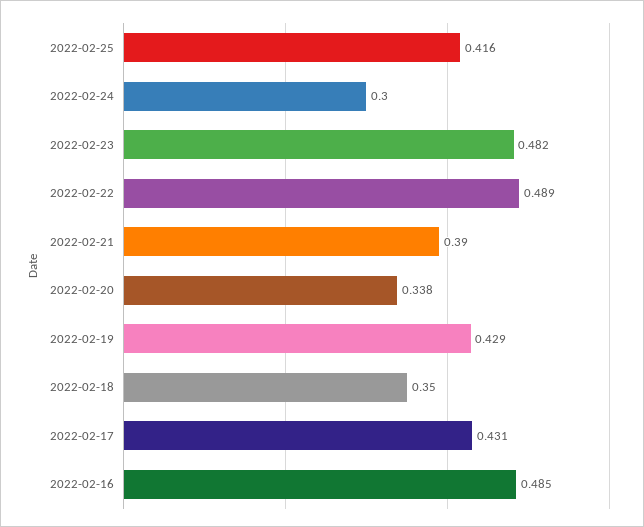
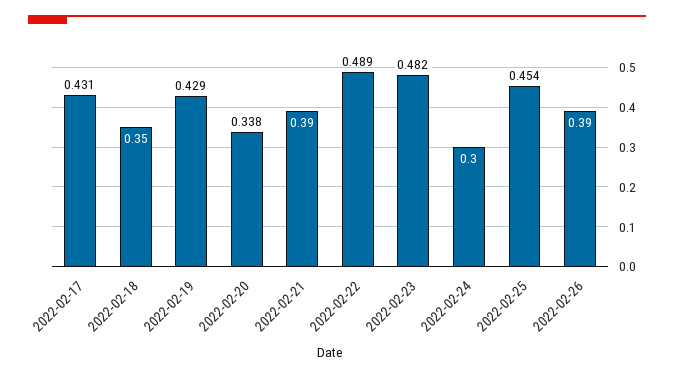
2022-02-25: 0.416 -> 0.454
2022-02-16: 0.485 -> none
2022-02-26: none -> 0.39

